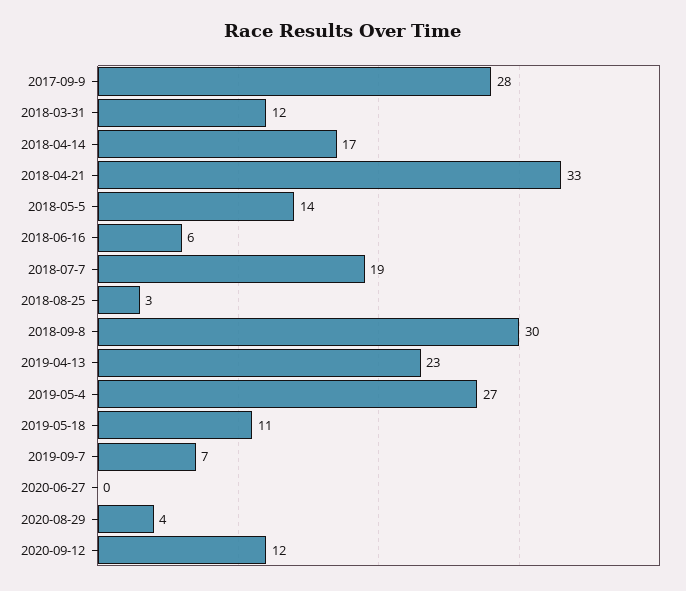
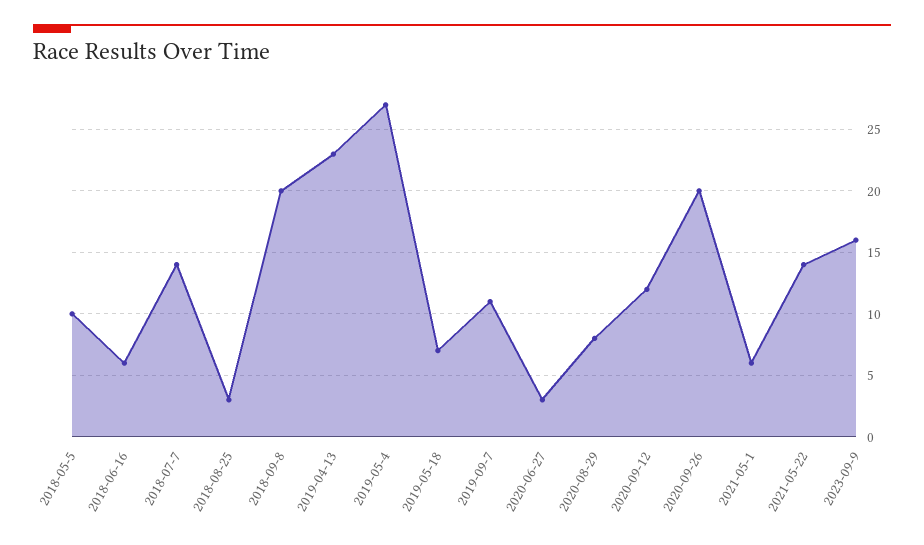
2017-09-9: 28 -> none
2018-03-31: 12 -> none
2018-04-14: 17 -> none
2018-04-21: 33 -> none
2018-05-5: 14 -> 10
2018-07-7: 19 -> 14
2018-09-8: 30 -> 20
2019-05-18: 11 -> 7
2019-09-7: 7 -> 11
2020-06-27: 0 -> 3
2020-08-29: 4 -> 8
2020-09-26: none -> 20
2021-05-1: none -> 6
2021-05-22: none -> 14
2023-09-9: none -> 16

